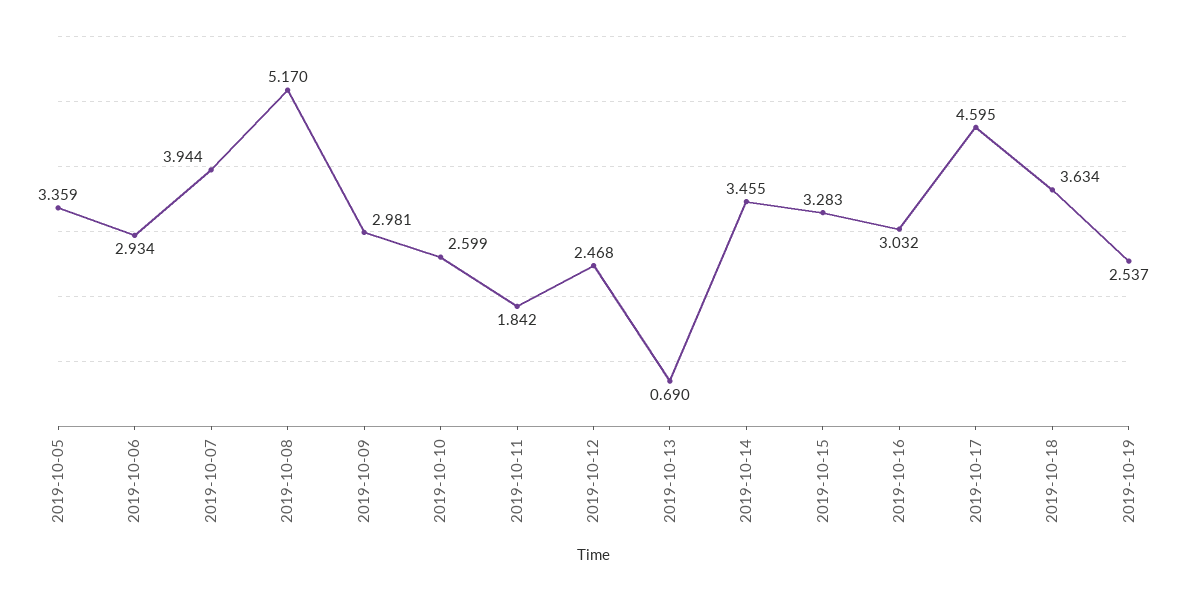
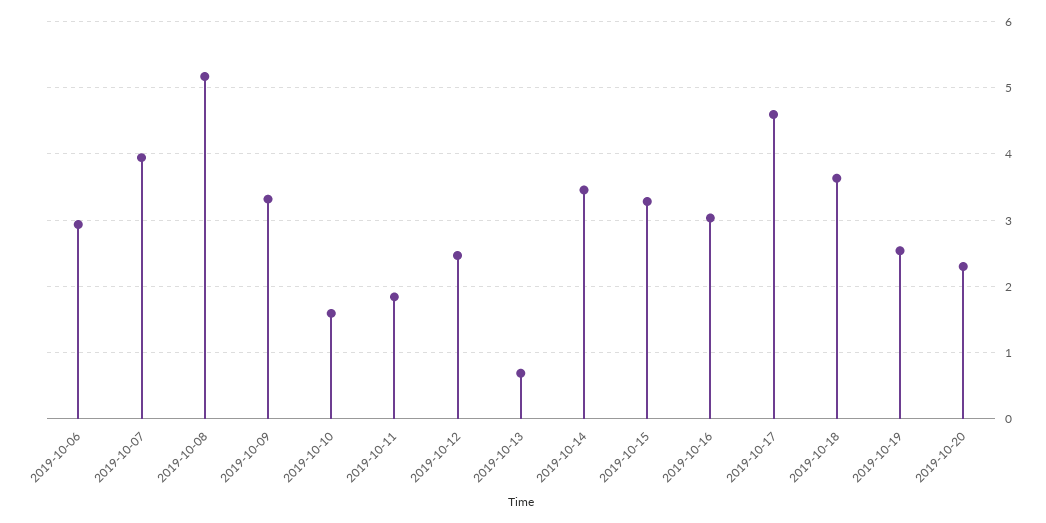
2019-10-05: 3.359 -> none
2019-10-09: 2.981 -> 3.3
2019-10-10: 2.599 -> 1.6
2019-10-20: none -> 2.3

